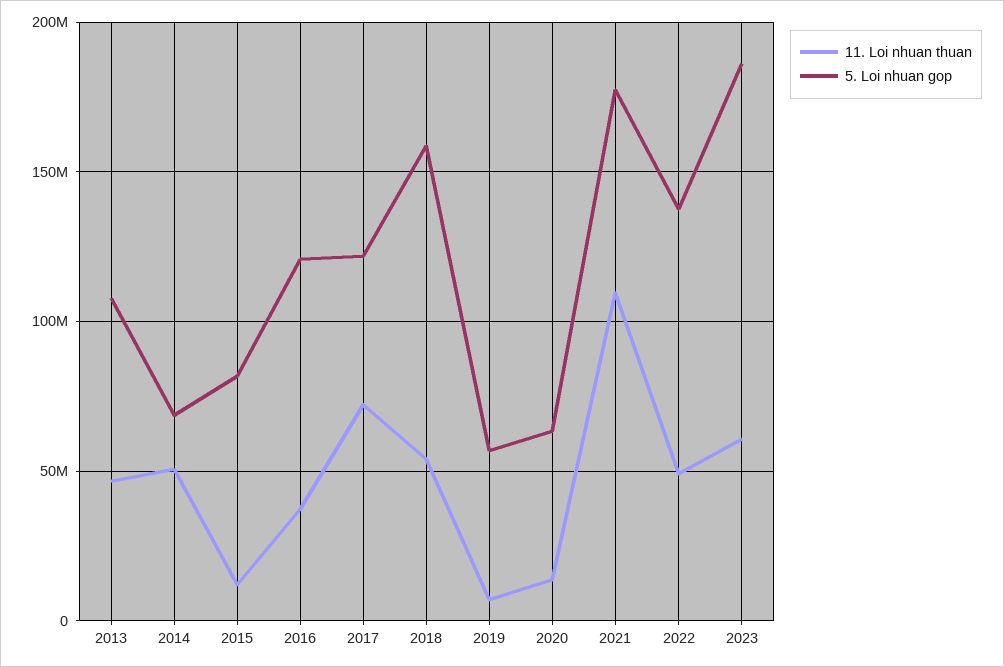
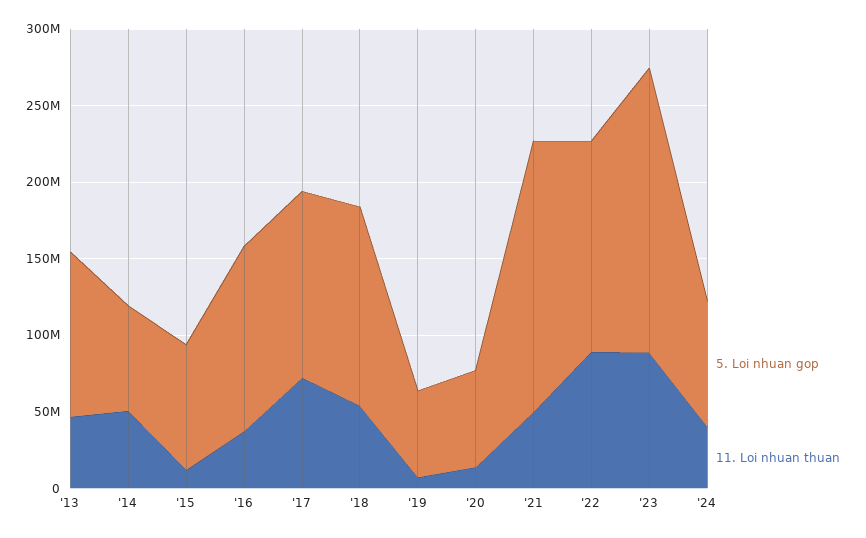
5. Loi nhuan gop, 2018: 160000000 -> 130000000
11. Loi nhuan thuan, 2021: 110000000 -> 50000000
11. Loi nhuan thuan, 2022: 50000000 -> 90000000
11. Loi nhuan thuan, 2023: 60000000 -> 90000000
5. Loi nhuan gop, '24: none -> 80000000
11. Loi nhuan thuan, '24: none -> 40000000

